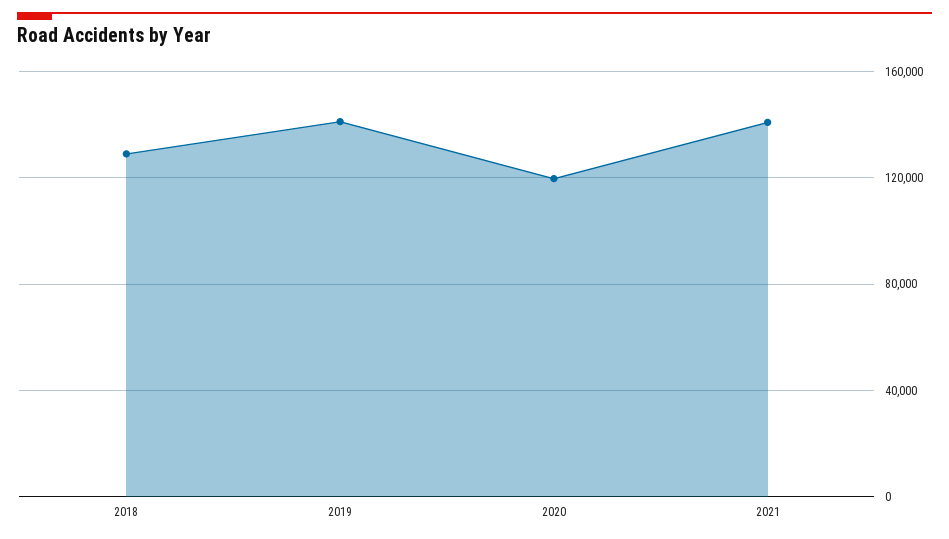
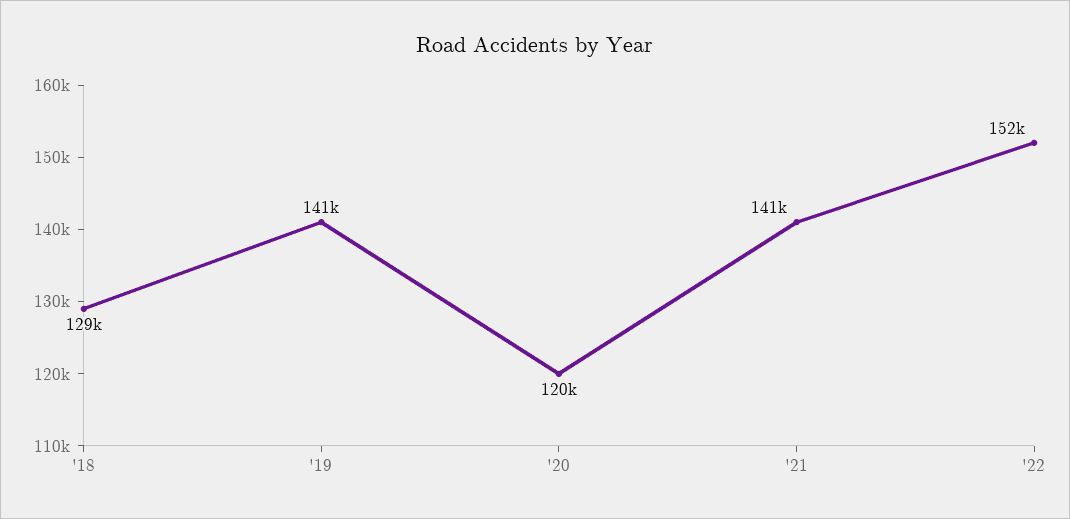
'22: none -> 152000

